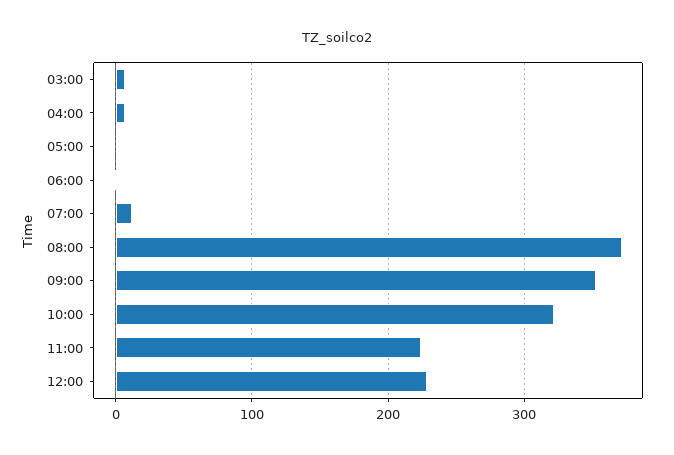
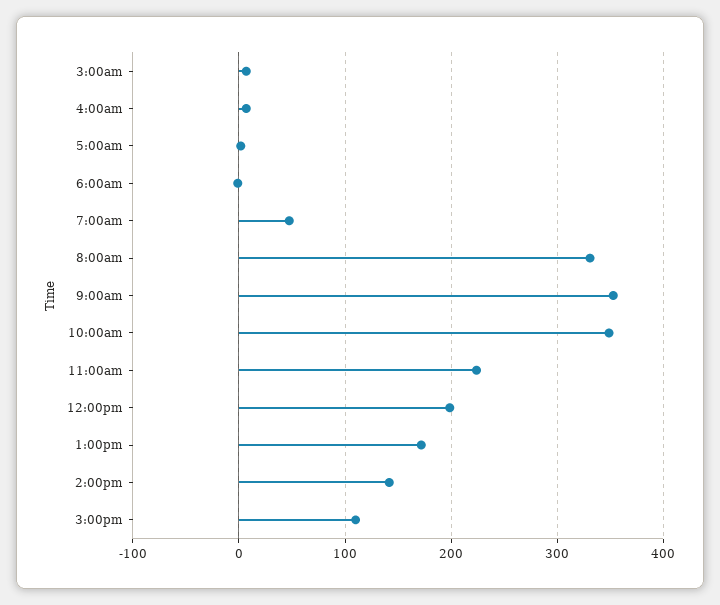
07:00: 10 -> 50
08:00: 370 -> 330
10:00: 320 -> 350
12:00: 230 -> 200
1:00pm: none -> 170
2:00pm: none -> 140
3:00pm: none -> 110

